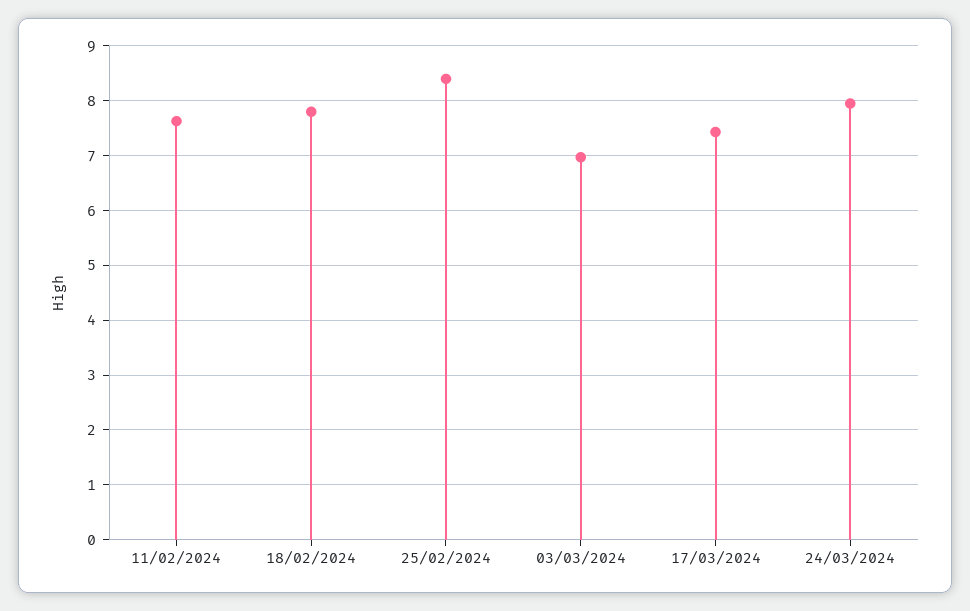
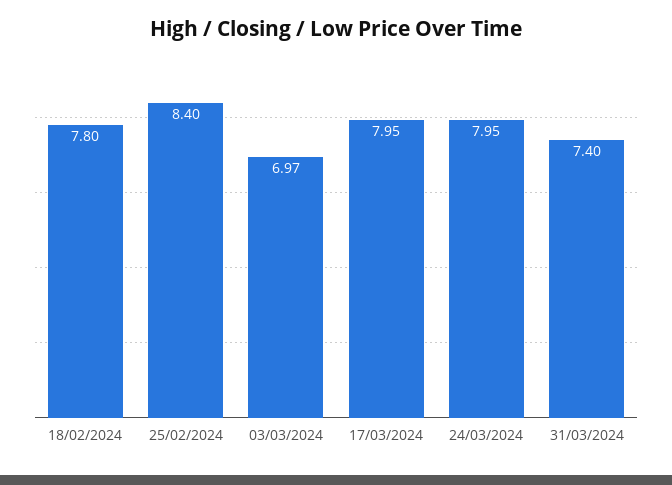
11/02/2024: 7.6 -> none
17/03/2024: 7.4 -> 7.95
31/03/2024: none -> 7.4

